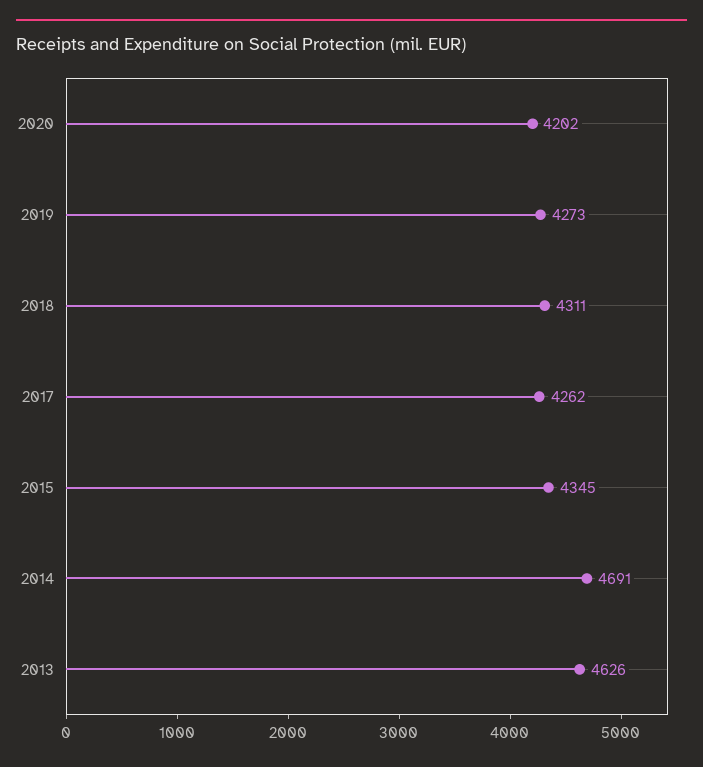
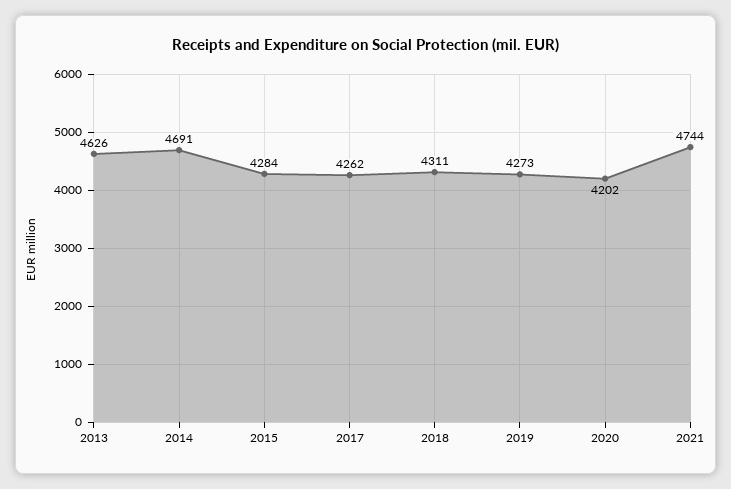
2015: 4345 -> 4284
2021: none -> 4744

